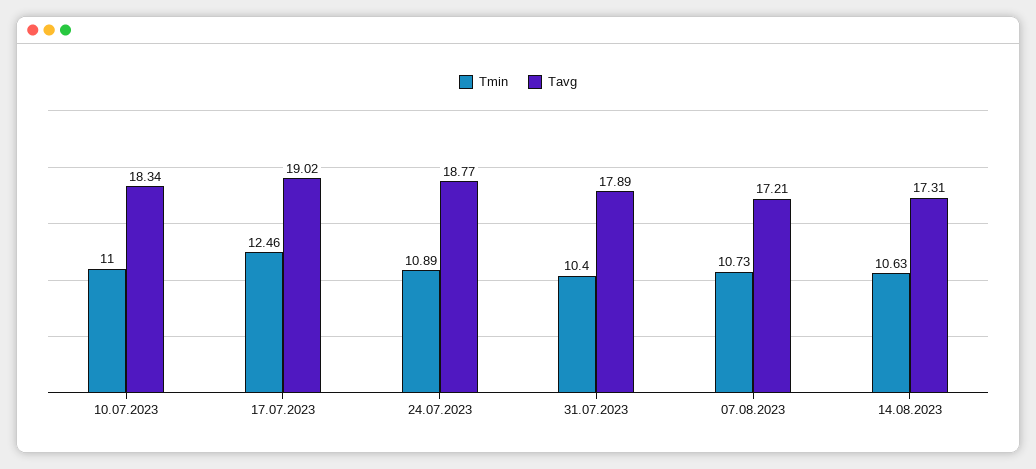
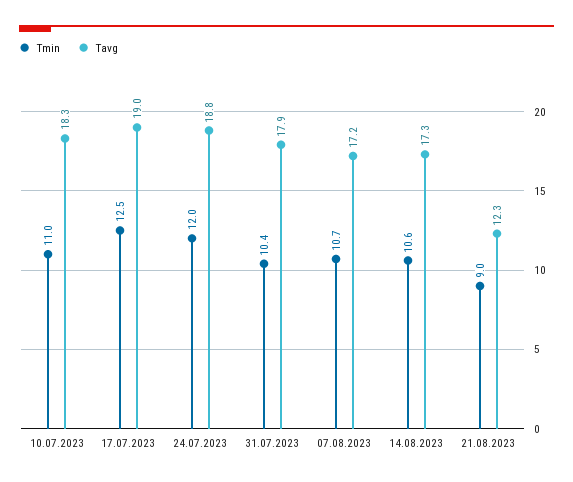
Tmin, 24.07.2023: 10.89 -> 12
Tmin, 21.08.2023: none -> 9
Tavg, 21.08.2023: none -> 12.3

